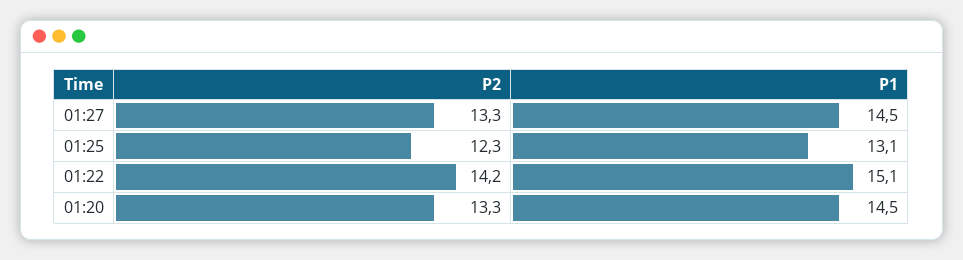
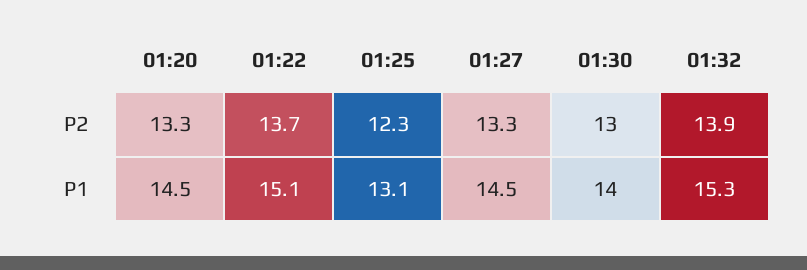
P2, 01:22: 14.2 -> 13.7
P2, 01:30: none -> 13
P2, 01:32: none -> 13.9
P1, 01:30: none -> 14
P1, 01:32: none -> 15.3

